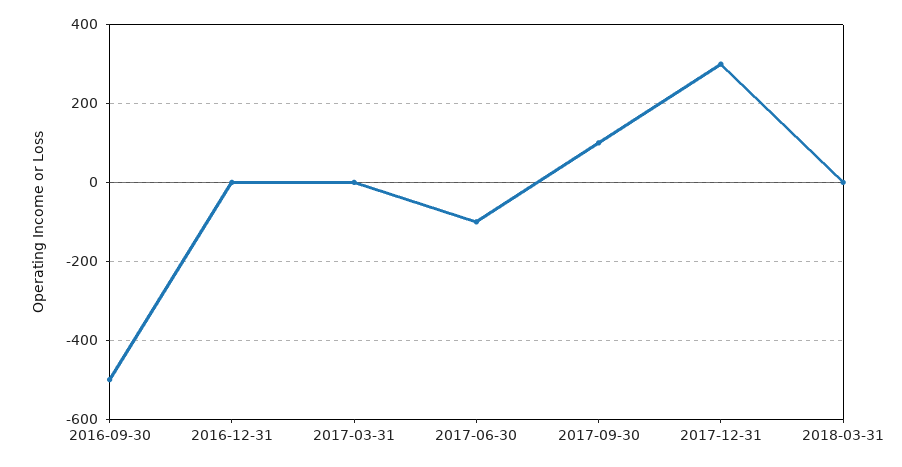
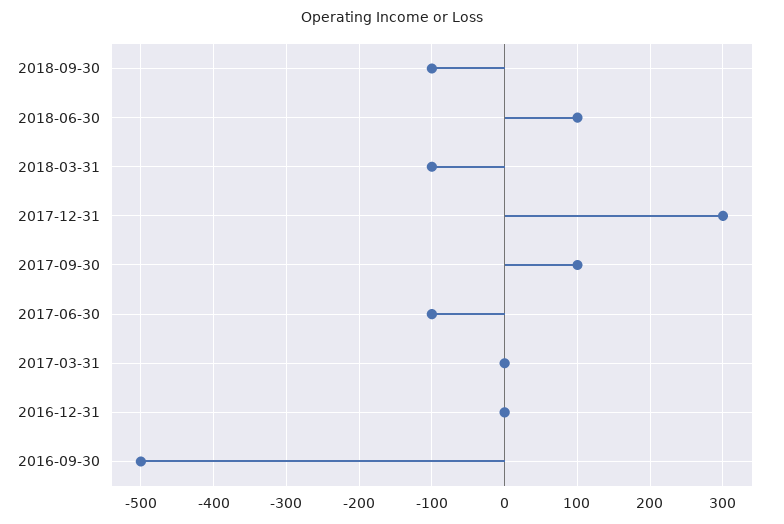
2018-03-31: 0 -> -100
2018-09-30: none -> -100
2018-06-30: none -> 100

